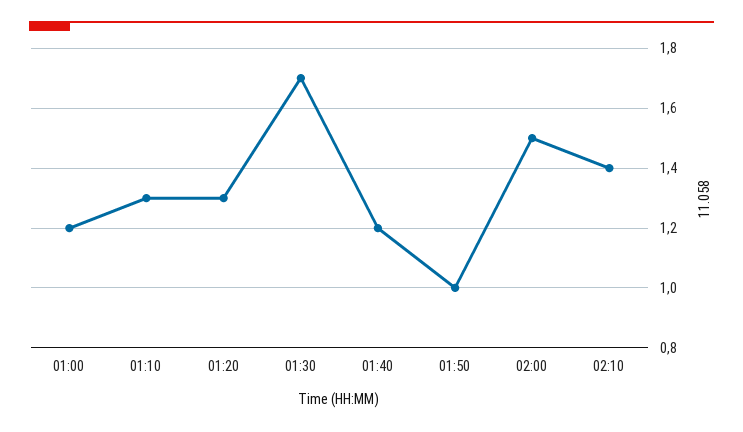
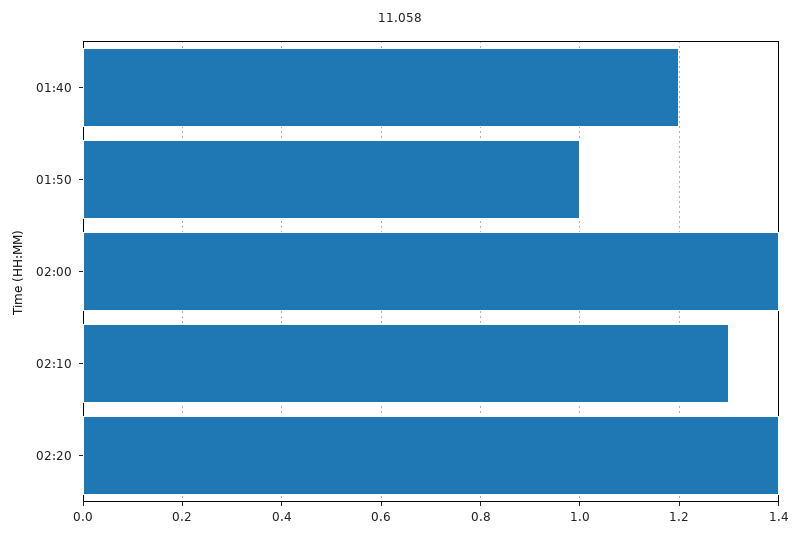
01:00: 1.2 -> none
01:10: 1.3 -> none
01:20: 1.3 -> none
01:30: 1.7 -> none
02:00: 1.5 -> 1.4
02:10: 1.4 -> 1.3
02:20: none -> 1.4

